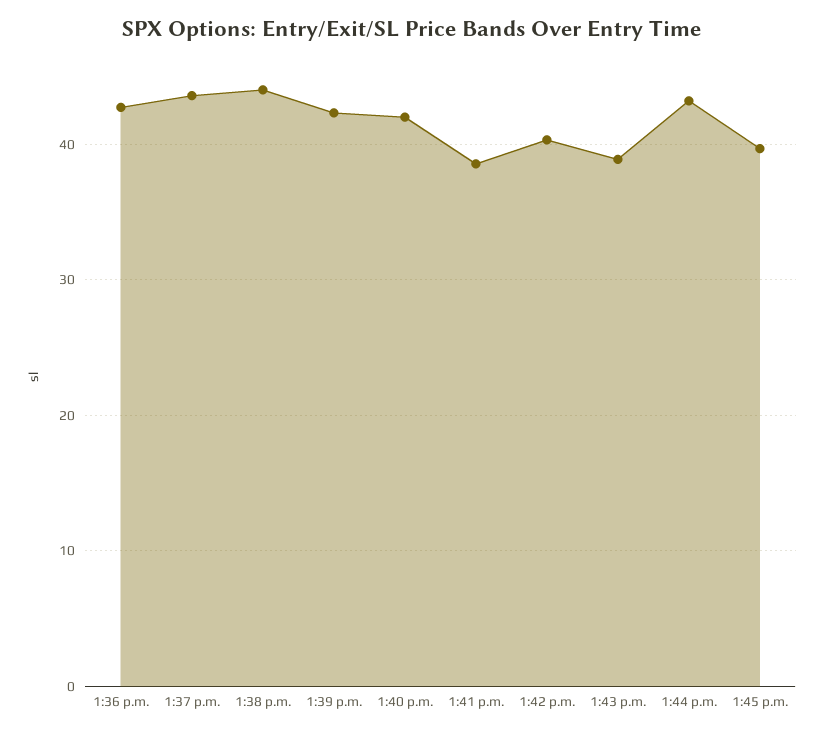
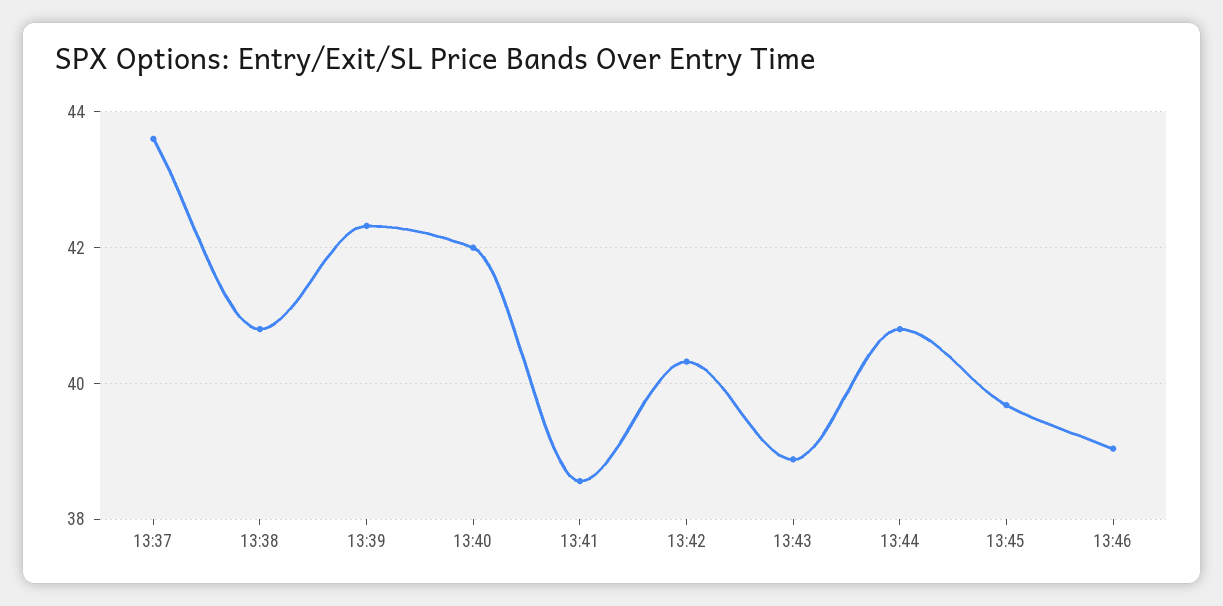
1:36 p.m.: 43 -> none
1:38 p.m.: 44 -> 40.8
1:44 p.m.: 43 -> 40.8
13:46: none -> 39

